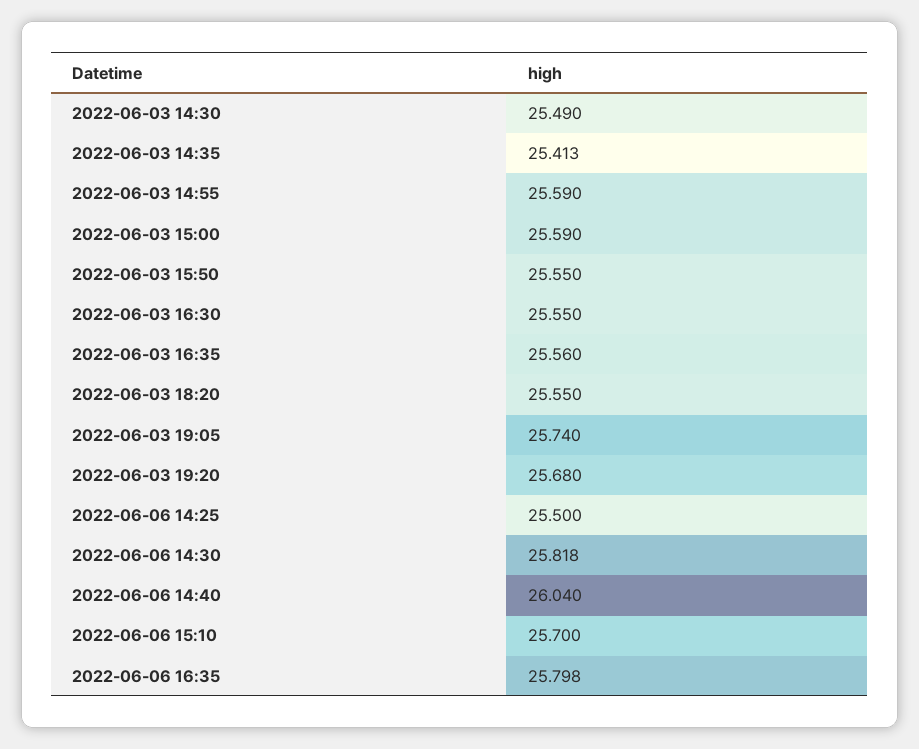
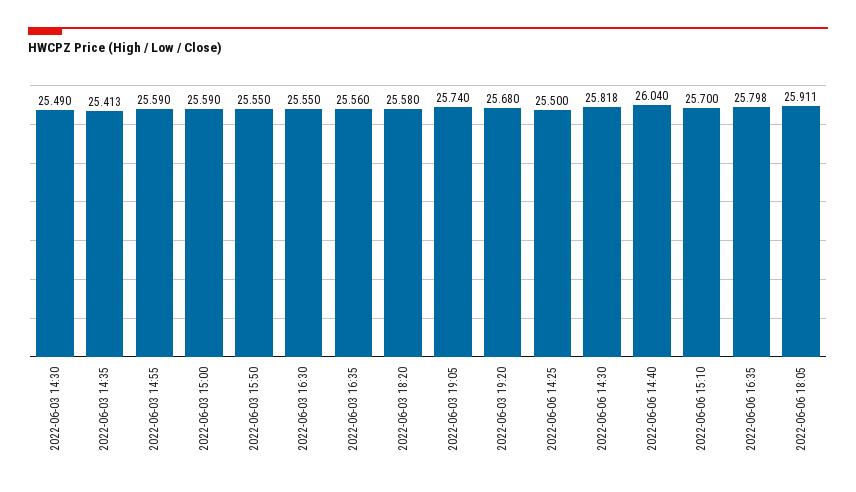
2022-06-03 18:20: 25.55 -> 25.58
2022-06-06 18:05: none -> 25.911

